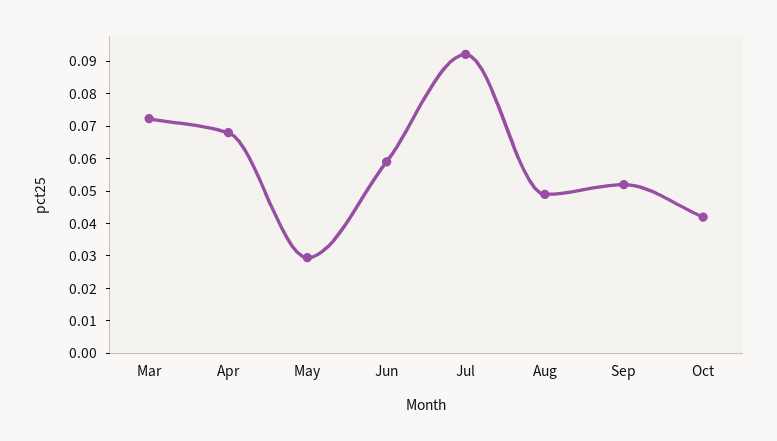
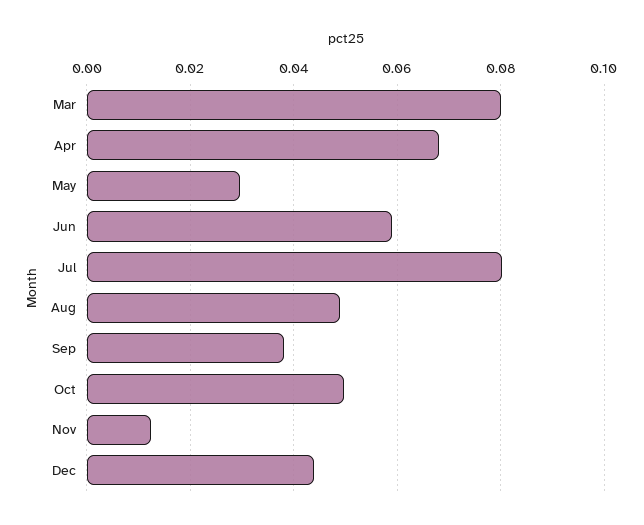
Mar: 0.0725 -> 0.08
Jul: 0.0925 -> 0.08
Sep: 0.0525 -> 0.038
Oct: 0.0425 -> 0.05
Nov: none -> 0.012
Dec: none -> 0.044

